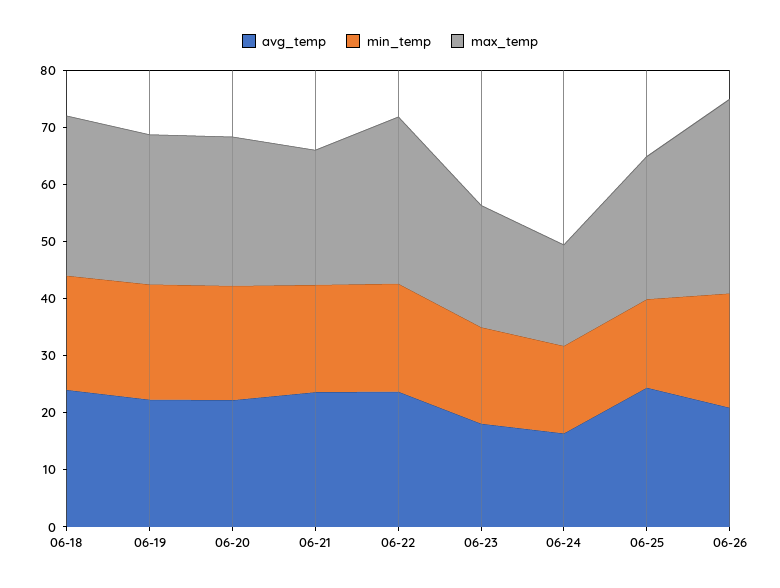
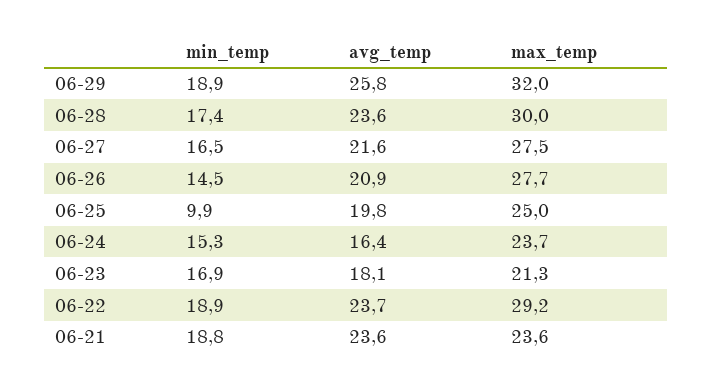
avg_temp, 06-18: 24 -> none
min_temp, 06-18: 20 -> none
max_temp, 06-18: 28 -> none
avg_temp, 06-19: 22 -> none
min_temp, 06-19: 20 -> none
max_temp, 06-19: 26 -> none
avg_temp, 06-20: 22 -> none
min_temp, 06-20: 20 -> none
max_temp, 06-20: 26 -> none
max_temp, 06-24: 18 -> 23.7
avg_temp, 06-25: 24 -> 19.8
min_temp, 06-25: 16 -> 9.9
min_temp, 06-26: 20 -> 14.5
max_temp, 06-26: 34 -> 27.7
min_temp, 06-29: none -> 18.9
avg_temp, 06-29: none -> 25.8
max_temp, 06-29: none -> 32
min_temp, 06-28: none -> 17.4
avg_temp, 06-28: none -> 23.6
max_temp, 06-28: none -> 30
min_temp, 06-27: none -> 16.5
avg_temp, 06-27: none -> 21.6
max_temp, 06-27: none -> 27.5

